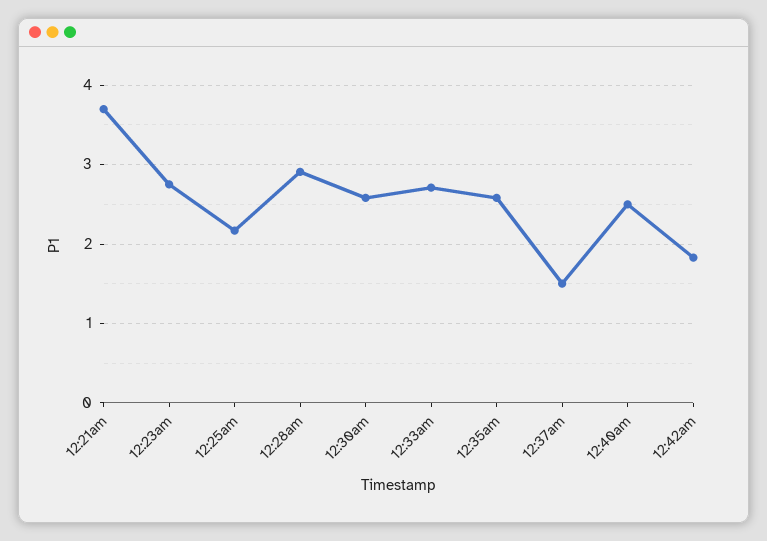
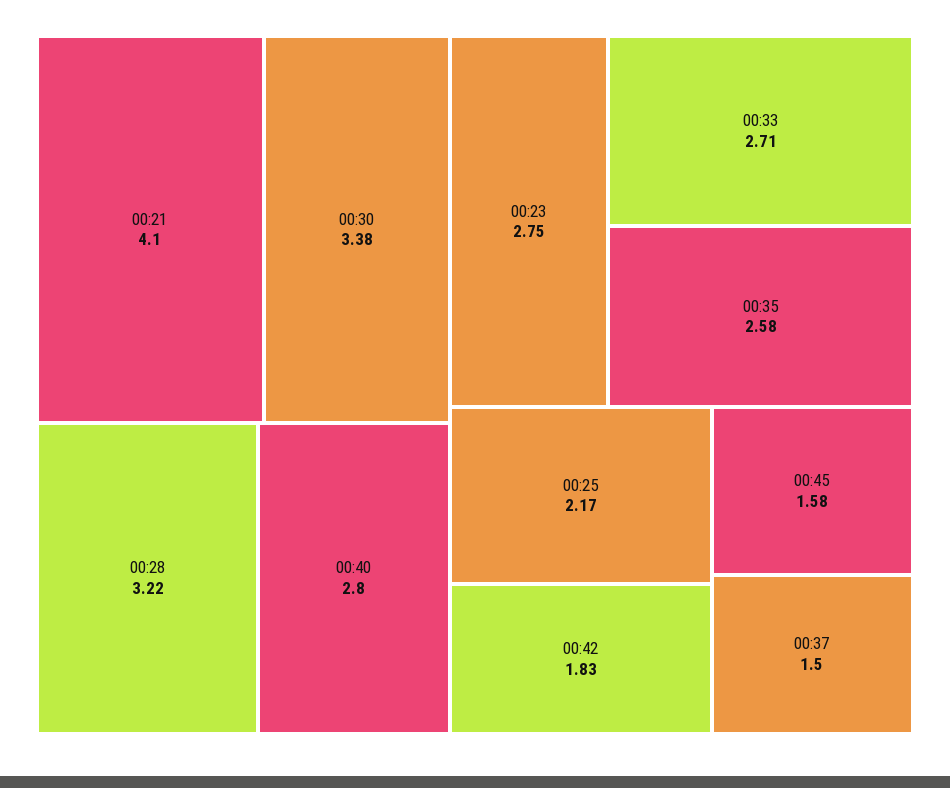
12:21am: 3.7 -> 4.1
12:28am: 2.9 -> 3.22
12:30am: 2.6 -> 3.38
12:40am: 2.5 -> 2.8
00:45: none -> 1.58

